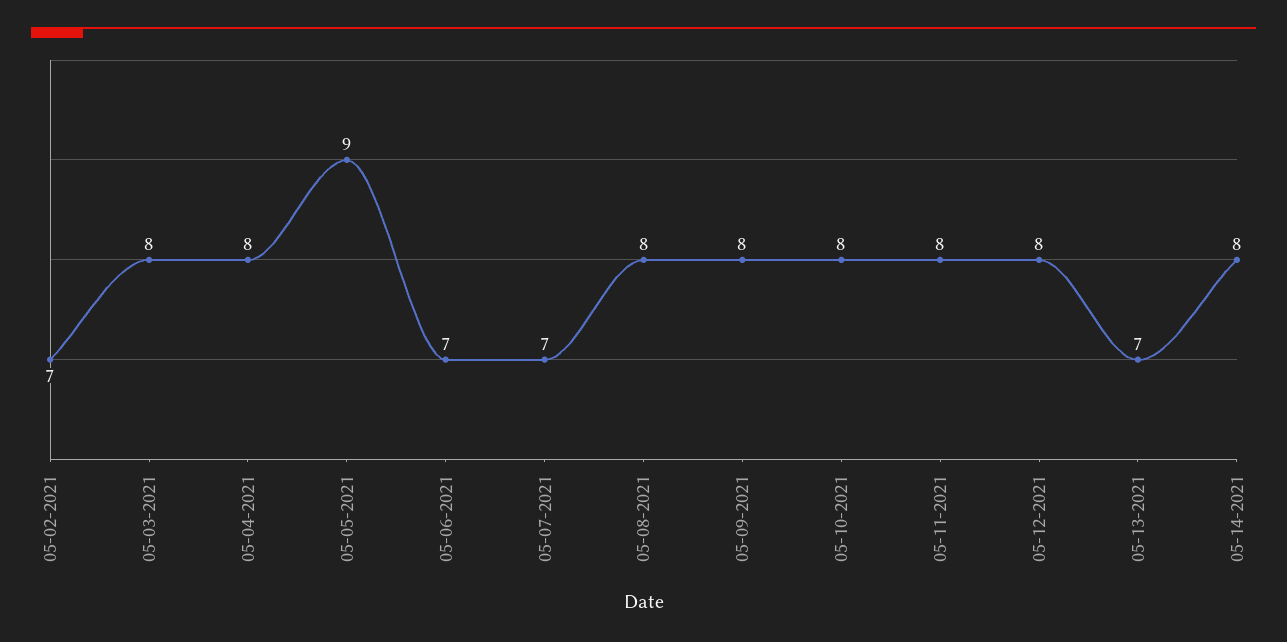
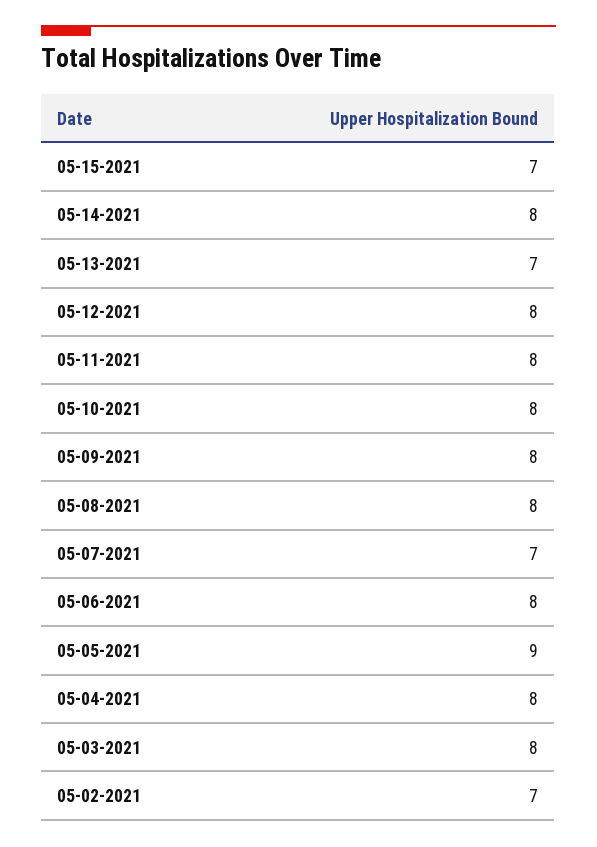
05-06-2021: 7 -> 8
05-15-2021: none -> 7

